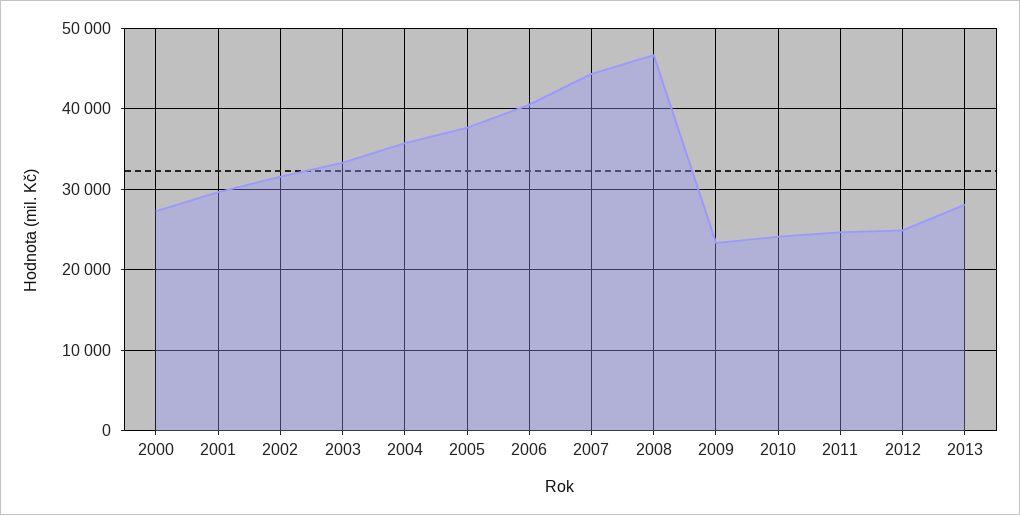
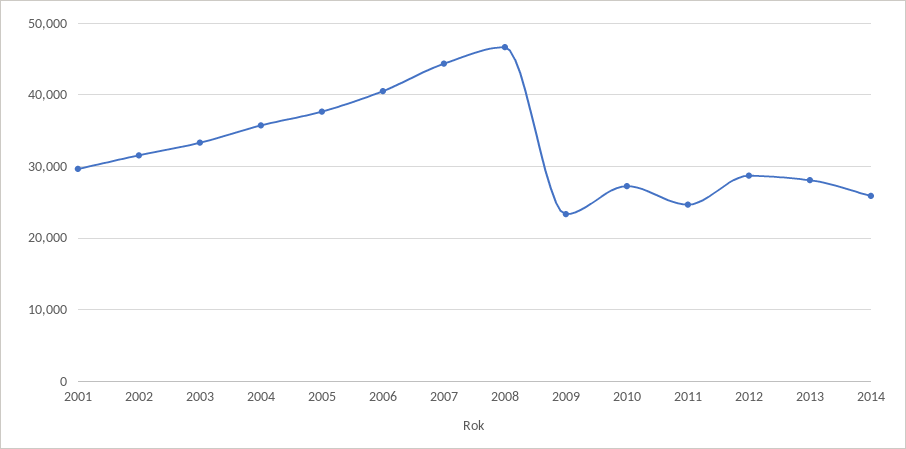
2000: 27000 -> none
2010: 24000 -> 27000
2012: 25000 -> 29000
2014: none -> 26000

